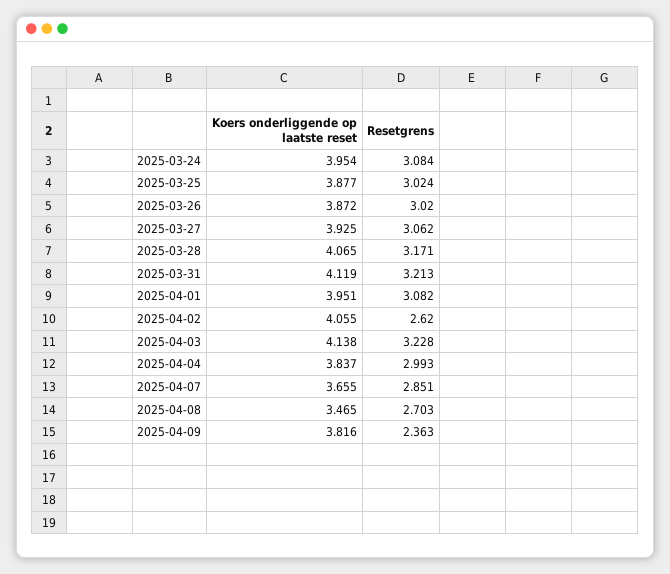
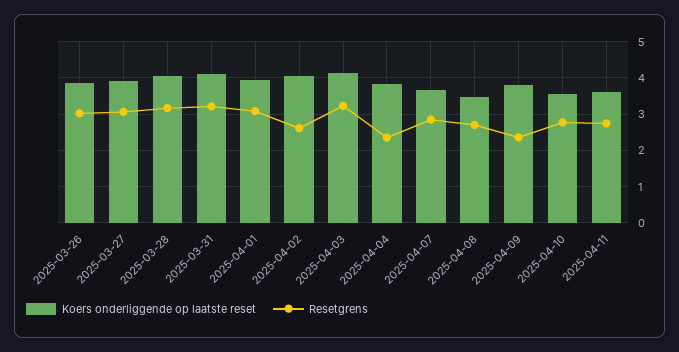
Koers onderliggende op laatste reset, 2025-03-24: 3.954 -> none
Resetgrens, 2025-03-24: 3.084 -> none
Koers onderliggende op laatste reset, 2025-03-25: 3.877 -> none
Resetgrens, 2025-03-25: 3.024 -> none
Resetgrens, 2025-04-04: 2.993 -> 2.4
Koers onderliggende op laatste reset, 2025-04-10: none -> 3.6
Resetgrens, 2025-04-10: none -> 2.8
Koers onderliggende op laatste reset, 2025-04-11: none -> 3.6
Resetgrens, 2025-04-11: none -> 2.8

